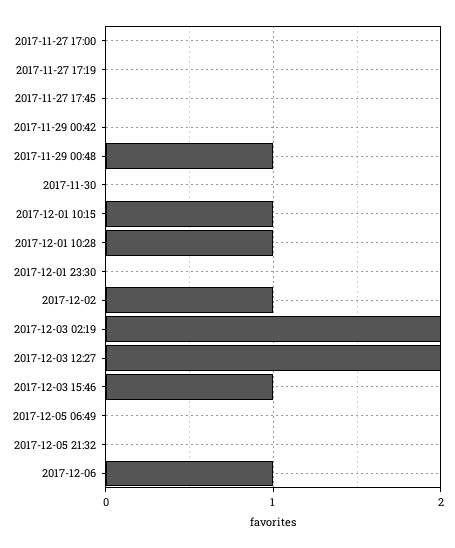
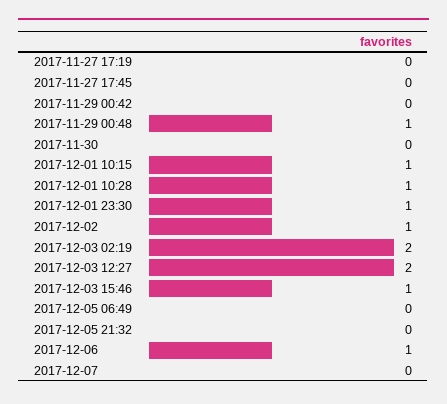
2017-11-27 17:00: 0 -> none
2017-12-01 23:30: 0 -> 1
2017-12-07: none -> 0

